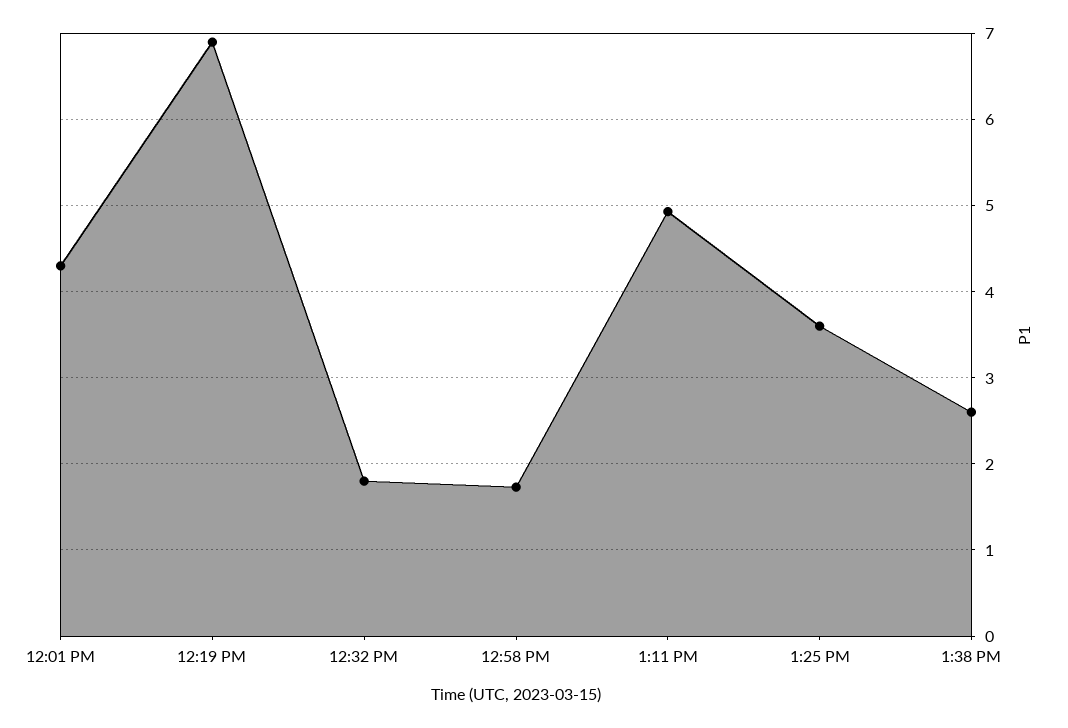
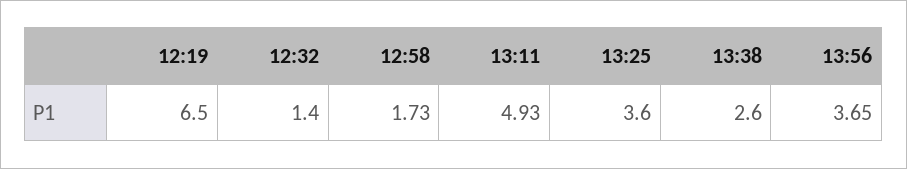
12:01 PM: 4.3 -> none
12:19 PM: 6.9 -> 6.5
12:32 PM: 1.8 -> 1.4
13:56: none -> 3.65

